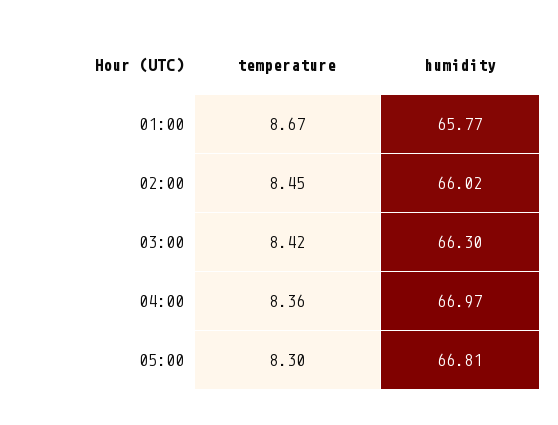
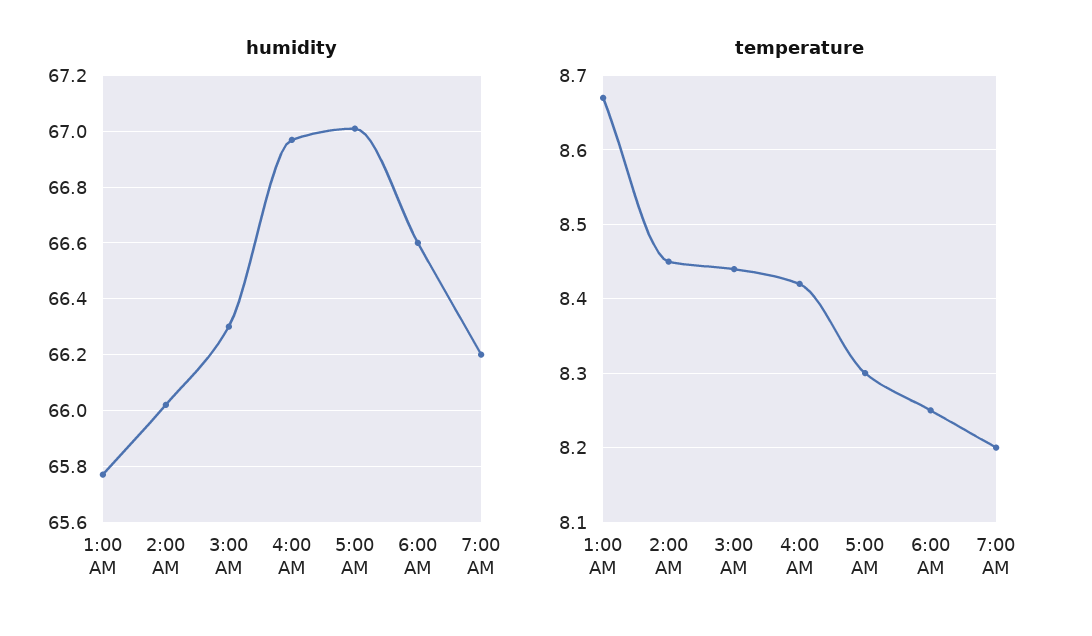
temperature, 03:00: 8.42 -> 8.44
temperature, 04:00: 8.36 -> 8.42
humidity, 05:00: 66.81 -> 67
humidity, 6:00 AM: none -> 66.6
humidity, 7:00 AM: none -> 66.2
temperature, 6:00 AM: none -> 8.25
temperature, 7:00 AM: none -> 8.2

